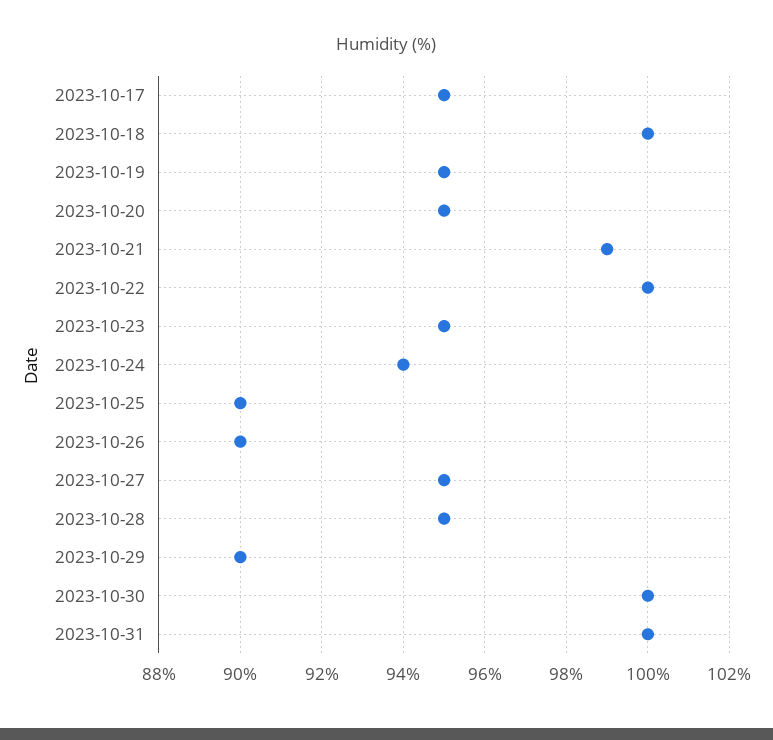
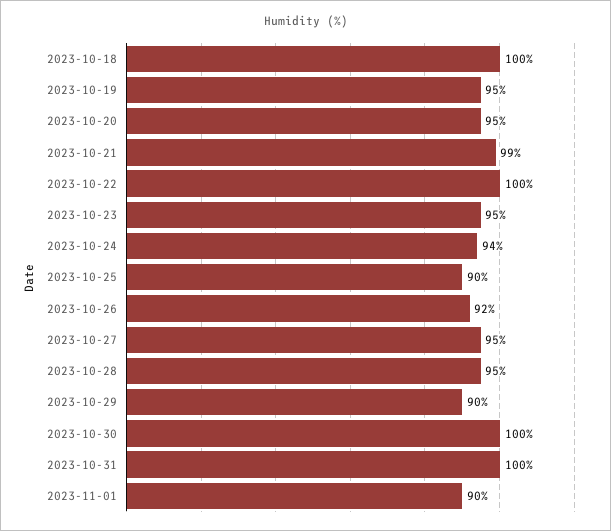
2023-10-17: 95 -> none
2023-10-26: 90 -> 92
2023-11-01: none -> 90

